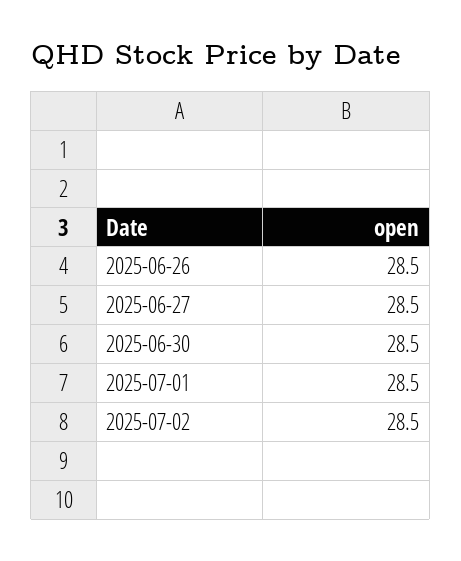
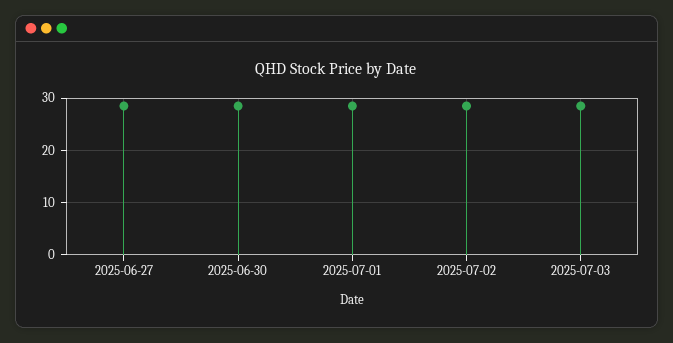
2025-06-26: 28.5 -> none
2025-07-03: none -> 28

